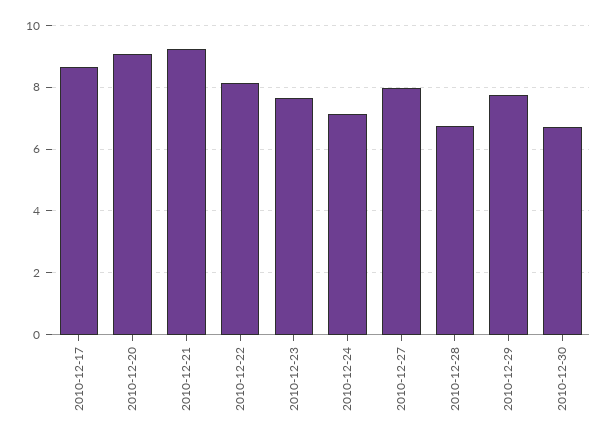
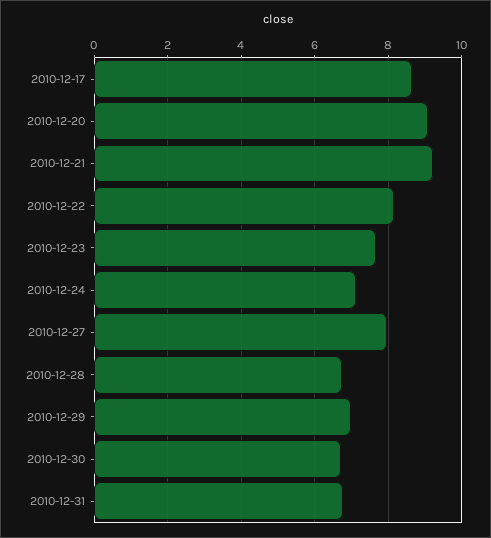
2010-12-29: 7.8 -> 7
2010-12-31: none -> 6.8

